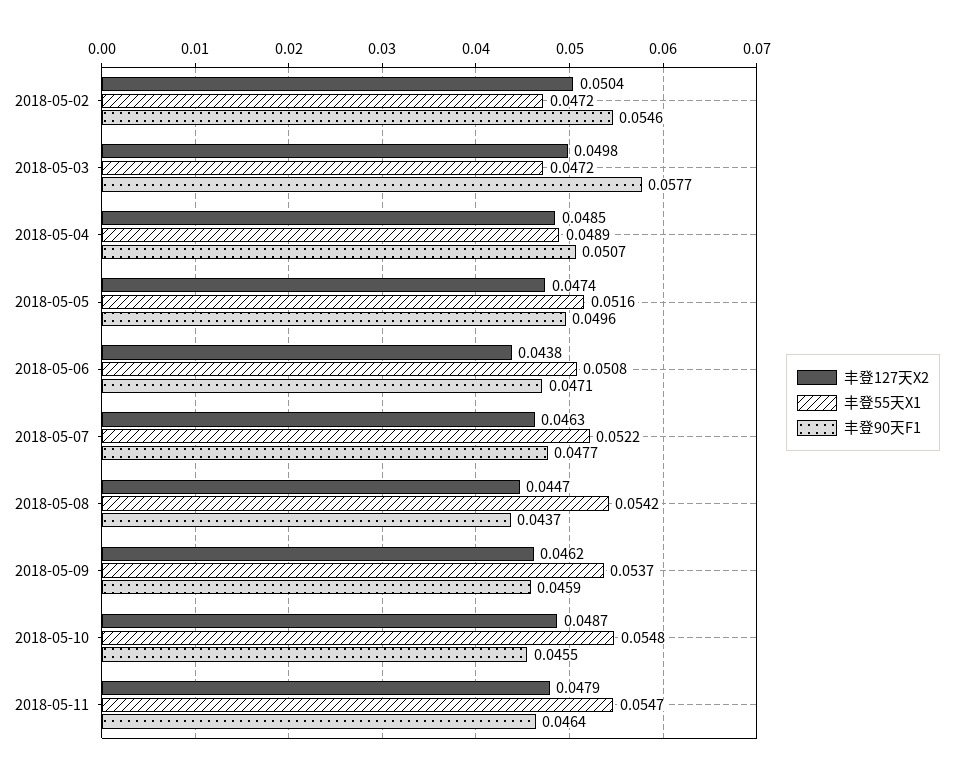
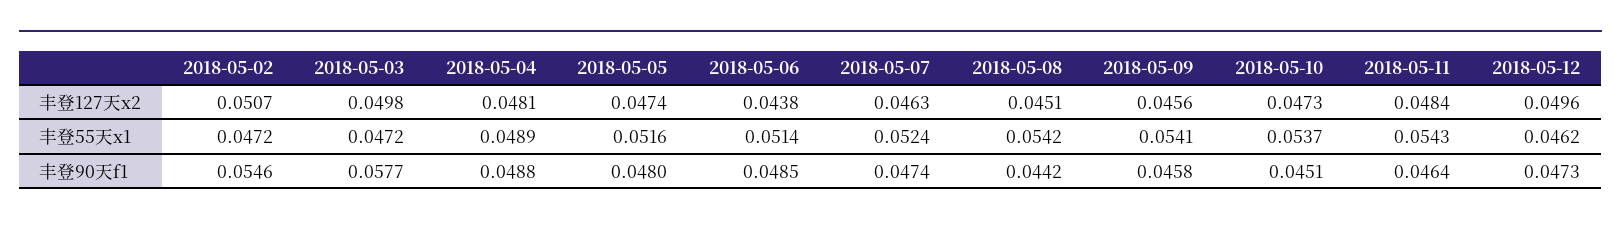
丰登127天X2, 2018-05-02: 0.0504 -> 0.0507
丰登127天X2, 2018-05-04: 0.0485 -> 0.0481
丰登90天F1, 2018-05-04: 0.0507 -> 0.0488
丰登90天F1, 2018-05-05: 0.0496 -> 0.048
丰登55天X1, 2018-05-06: 0.0508 -> 0.0514
丰登90天F1, 2018-05-06: 0.0471 -> 0.0485
丰登55天X1, 2018-05-07: 0.0522 -> 0.0524
丰登90天F1, 2018-05-07: 0.0477 -> 0.0474
丰登127天X2, 2018-05-08: 0.0447 -> 0.0451
丰登90天F1, 2018-05-08: 0.0437 -> 0.0442
丰登127天X2, 2018-05-09: 0.0462 -> 0.0456
丰登55天X1, 2018-05-09: 0.0537 -> 0.0541
丰登90天F1, 2018-05-09: 0.0459 -> 0.0458
丰登127天X2, 2018-05-10: 0.0487 -> 0.0473
丰登55天X1, 2018-05-10: 0.0548 -> 0.0537
丰登90天F1, 2018-05-10: 0.0455 -> 0.0451
丰登127天X2, 2018-05-11: 0.0479 -> 0.0484
丰登55天X1, 2018-05-11: 0.0547 -> 0.0543
丰登127天X2, 2018-05-12: none -> 0.0496
丰登55天X1, 2018-05-12: none -> 0.0462
丰登90天F1, 2018-05-12: none -> 0.0473

